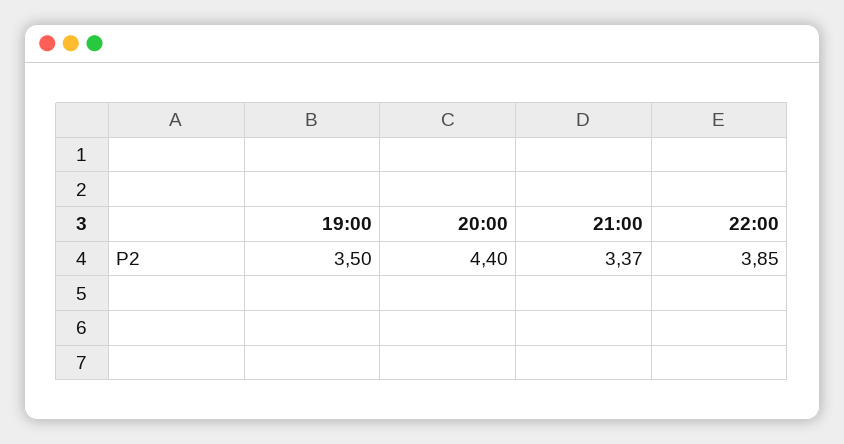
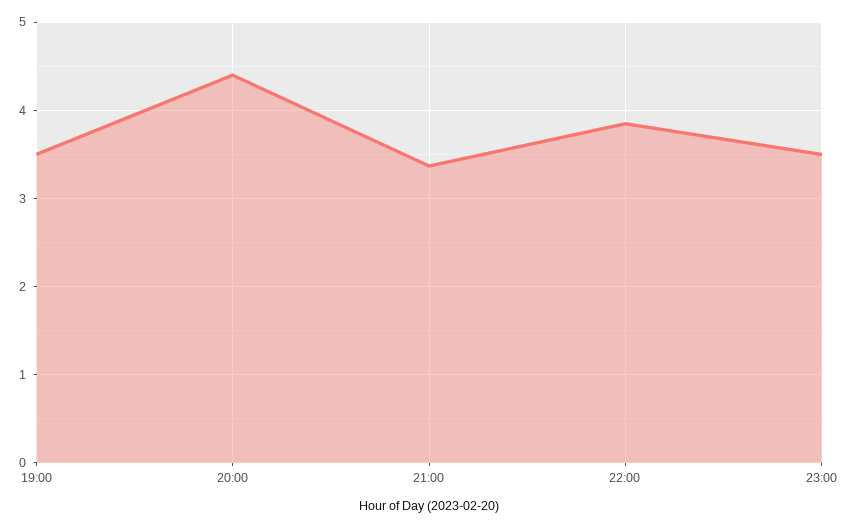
23:00: none -> 3.5

